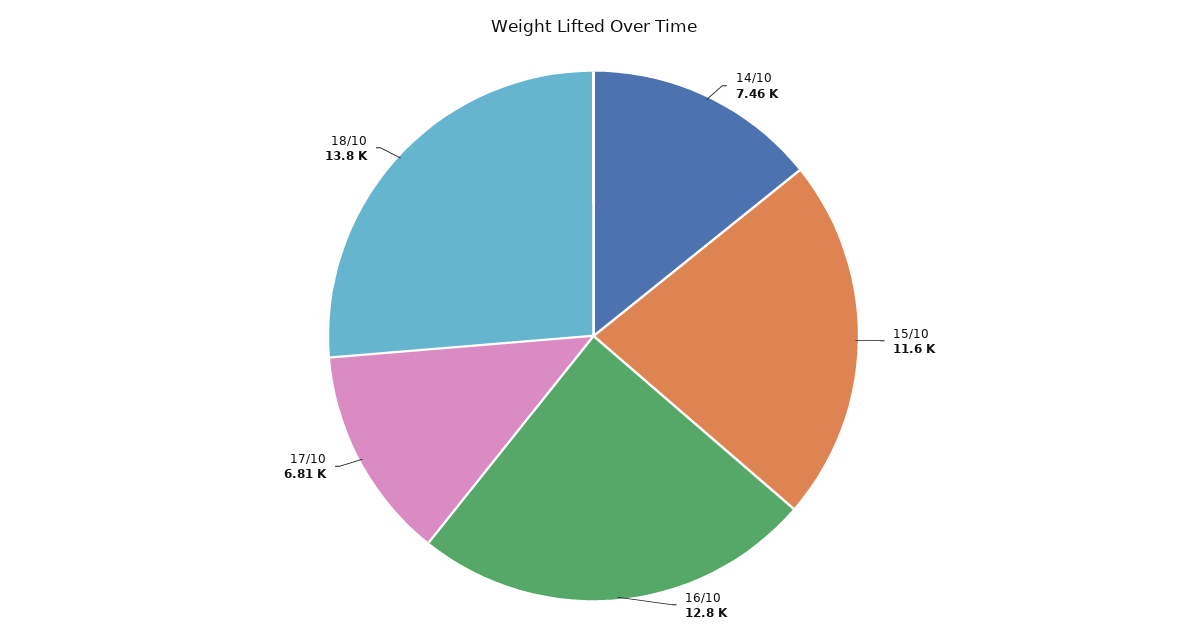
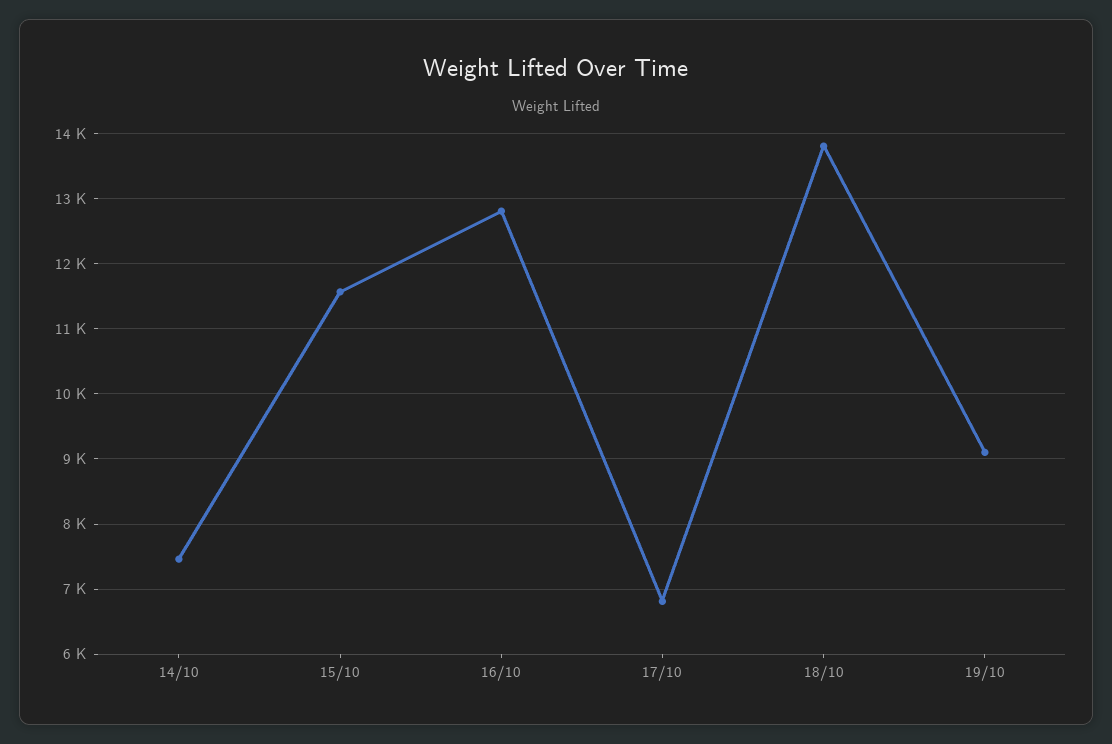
19/10: none -> 9100

